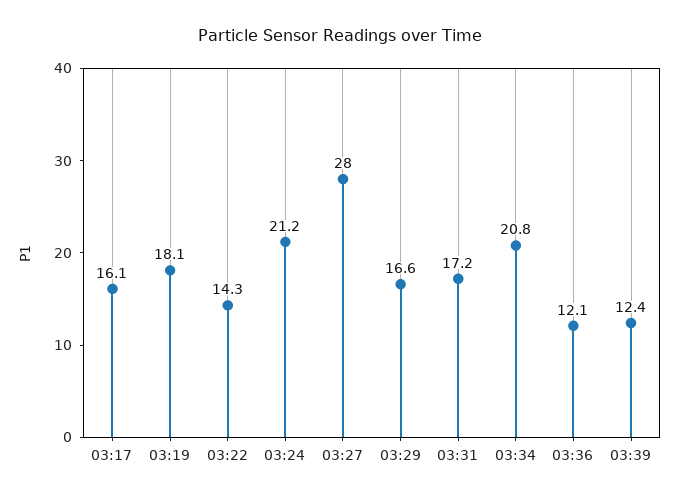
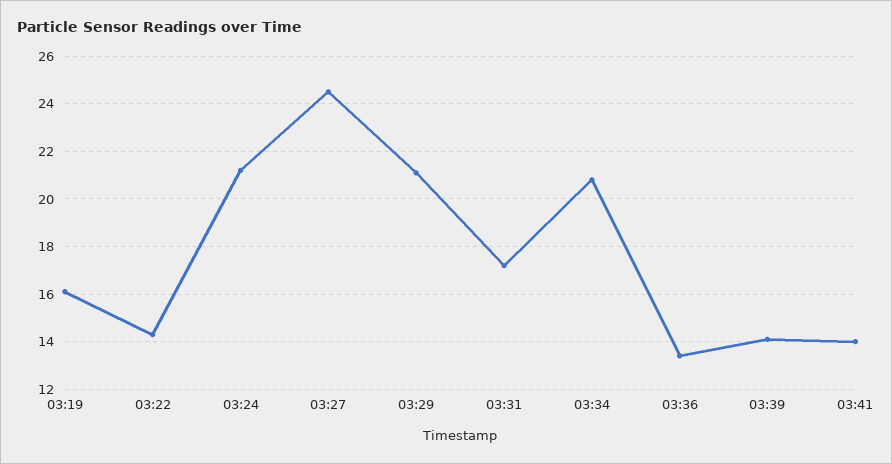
03:17: 16.1 -> none
03:19: 18.1 -> 16
03:27: 28 -> 24.5
03:29: 16.6 -> 21
03:36: 12.1 -> 13.5
03:39: 12.4 -> 14
03:41: none -> 14

